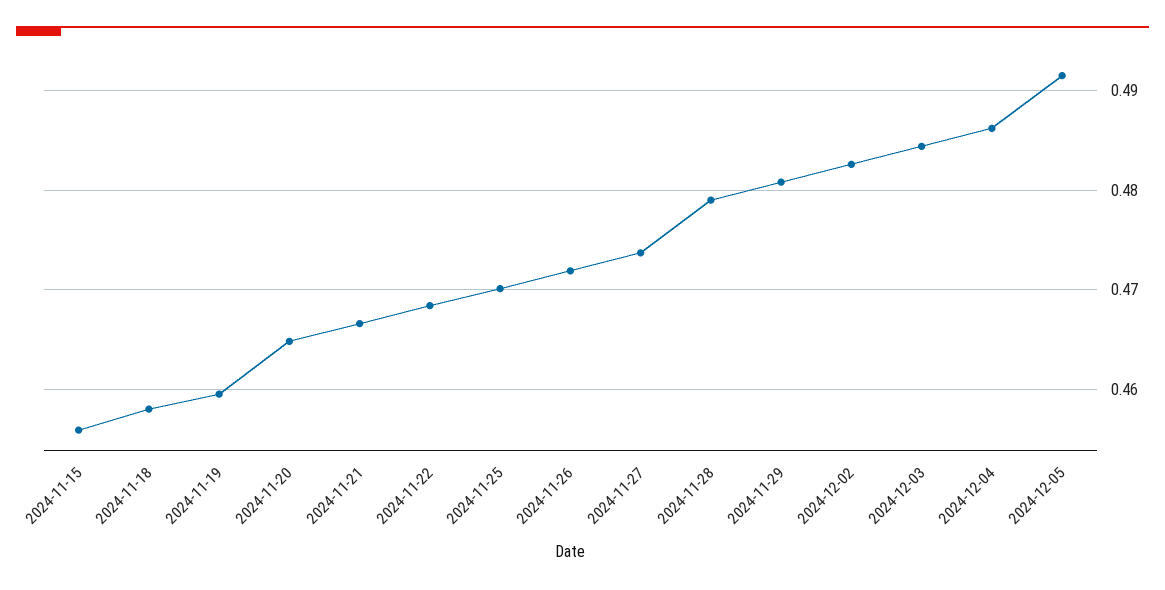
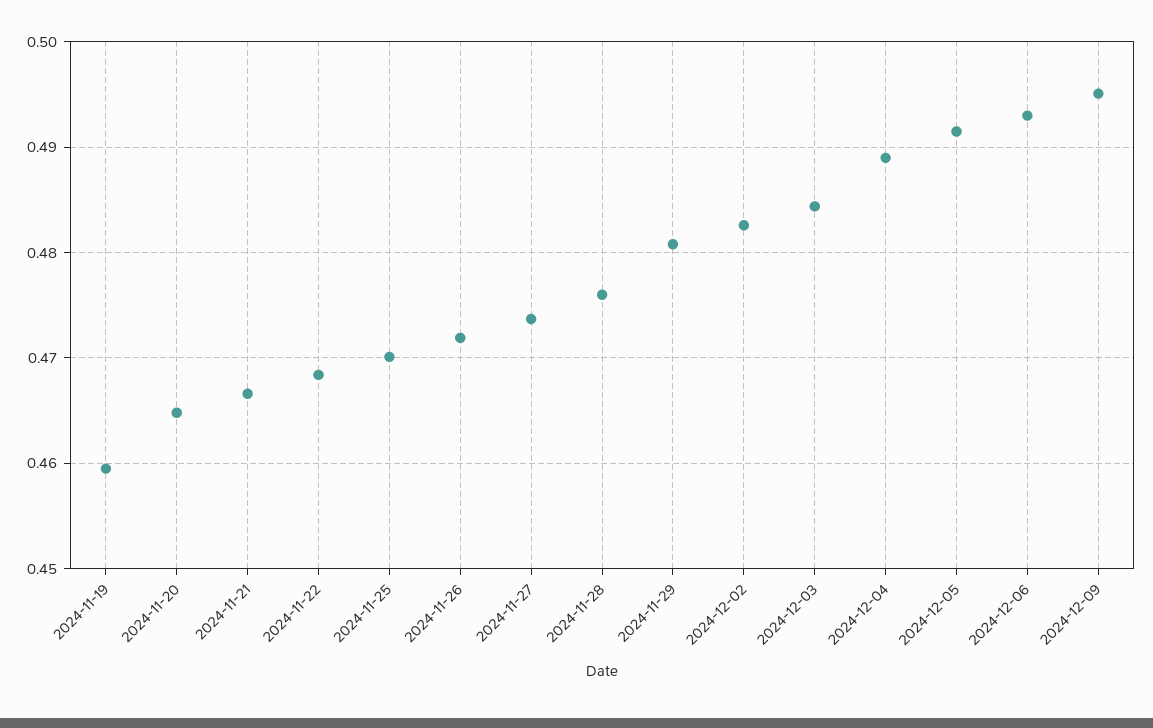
2024-11-15: 0.456 -> none
2024-11-18: 0.458 -> none
2024-11-28: 0.479 -> 0.476
2024-12-04: 0.486 -> 0.489
2024-12-06: none -> 0.493
2024-12-09: none -> 0.495

